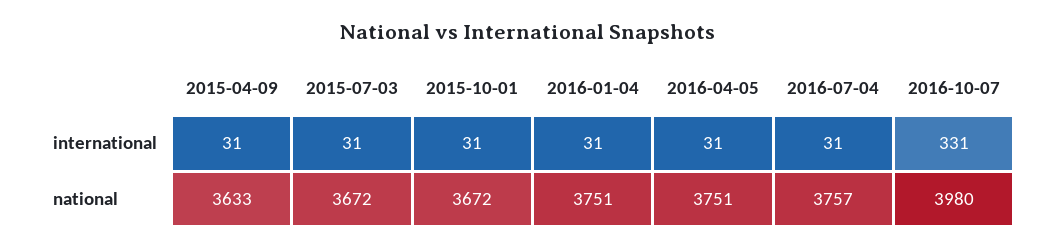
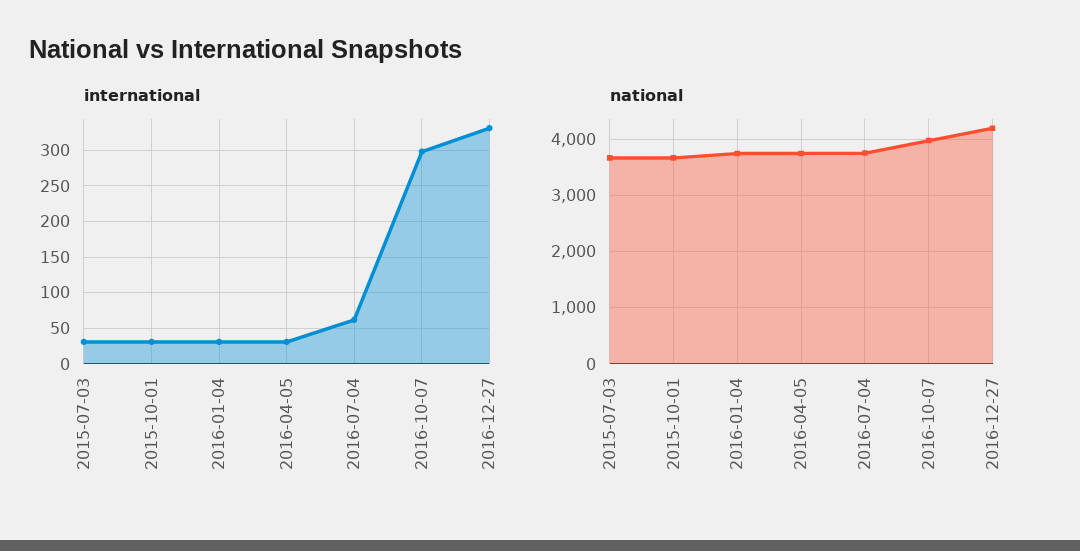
international, 2015-04-09: 31 -> none
international, 2016-07-04: 31 -> 60
international, 2016-10-07: 331 -> 300
national, 2015-04-09: 3633 -> none
international, 2016-12-27: none -> 330
national, 2016-12-27: none -> 4200

